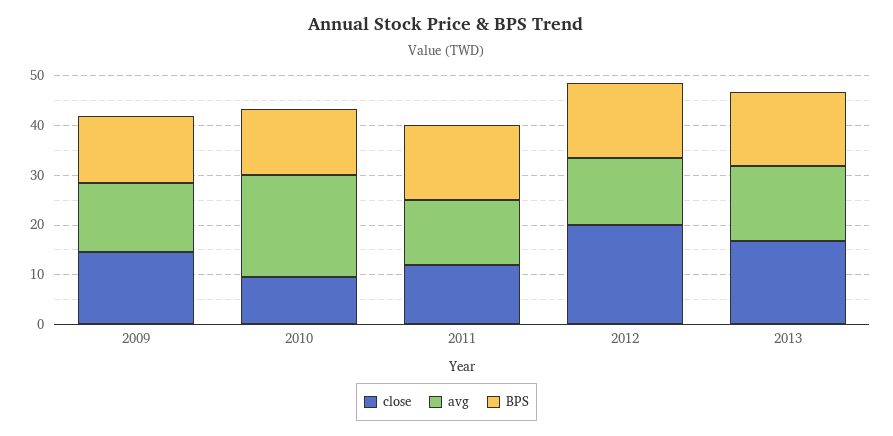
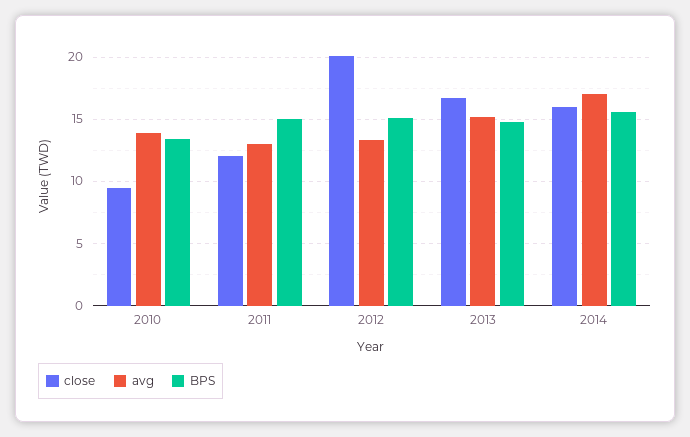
close, 2009: 14 -> none
avg, 2009: 14 -> none
BPS, 2009: 14 -> none
avg, 2010: 20 -> 14
close, 2014: none -> 16
avg, 2014: none -> 17
BPS, 2014: none -> 15.5

